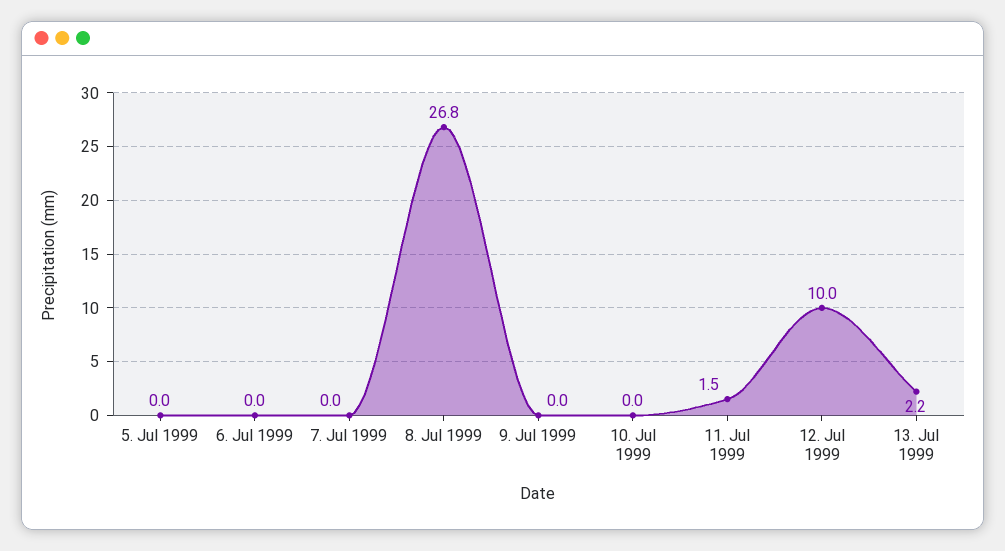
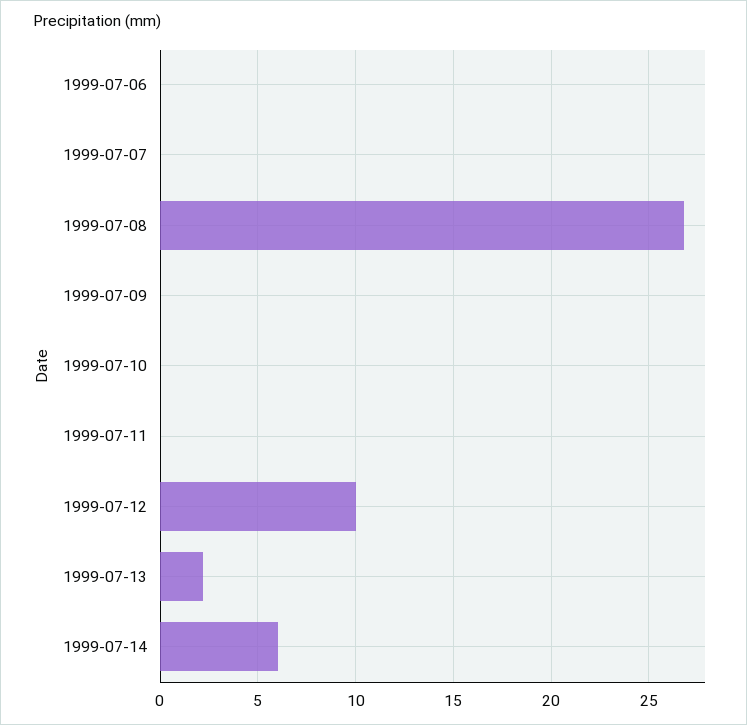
5. Jul 1999: 0 -> none
11. Jul 1999: 1.5 -> 0
1999-07-14: none -> 6

